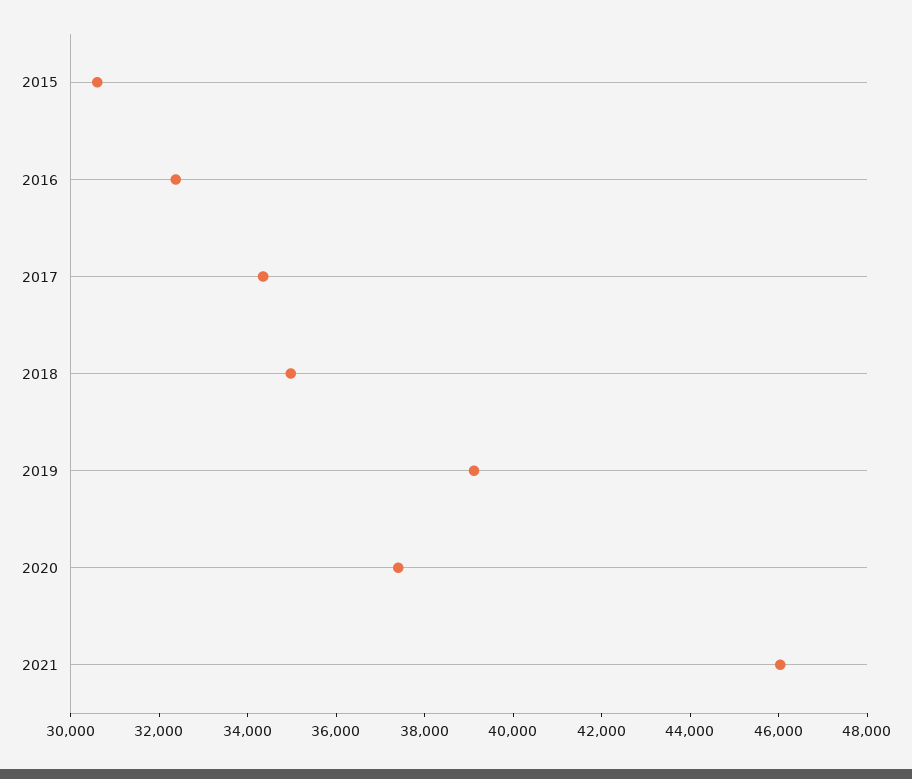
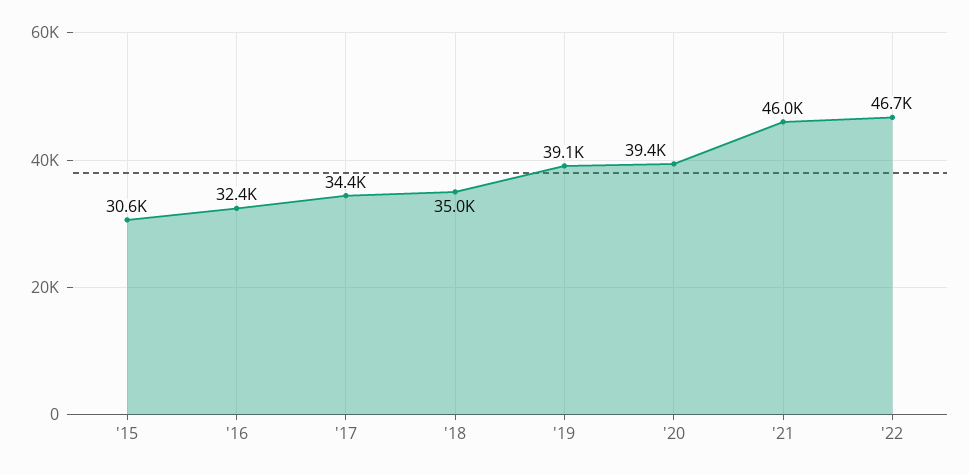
2020: 37500 -> 39400
'22: none -> 46700

